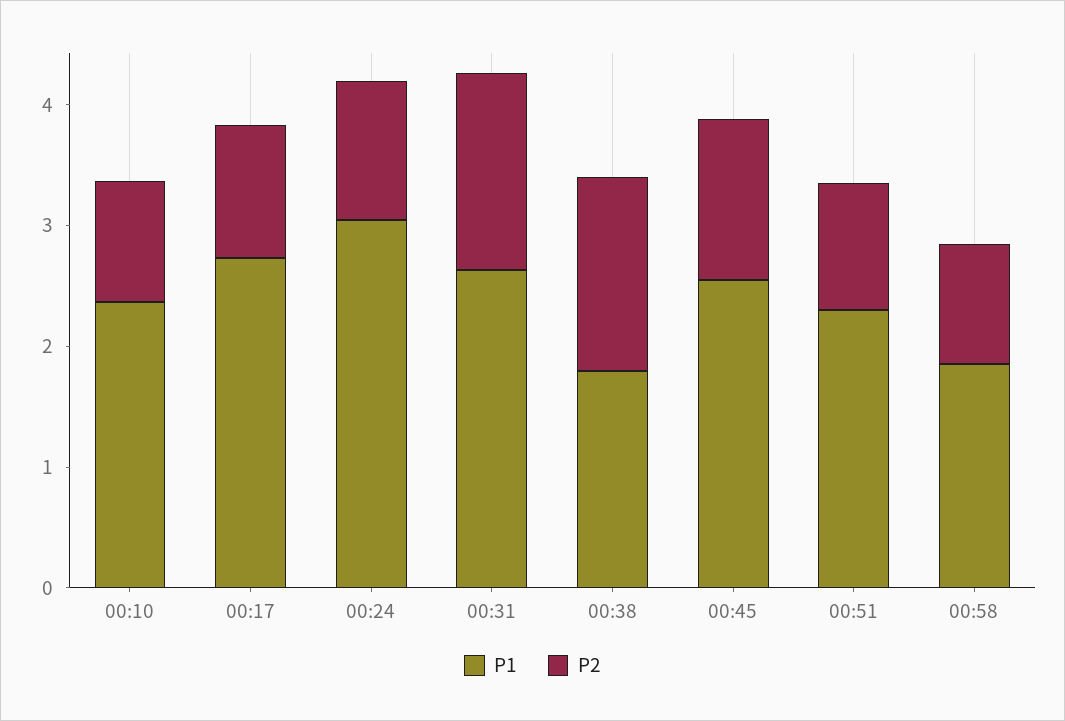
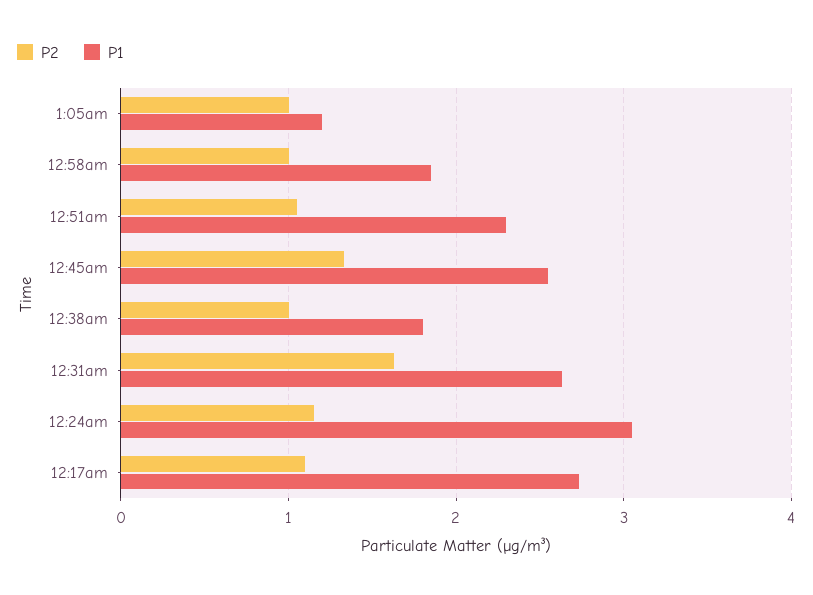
P1, 00:10: 2.4 -> none
P2, 00:10: 1 -> none
P2, 00:38: 1.6 -> 1
P2, 1:05am: none -> 1
P1, 1:05am: none -> 1.2

